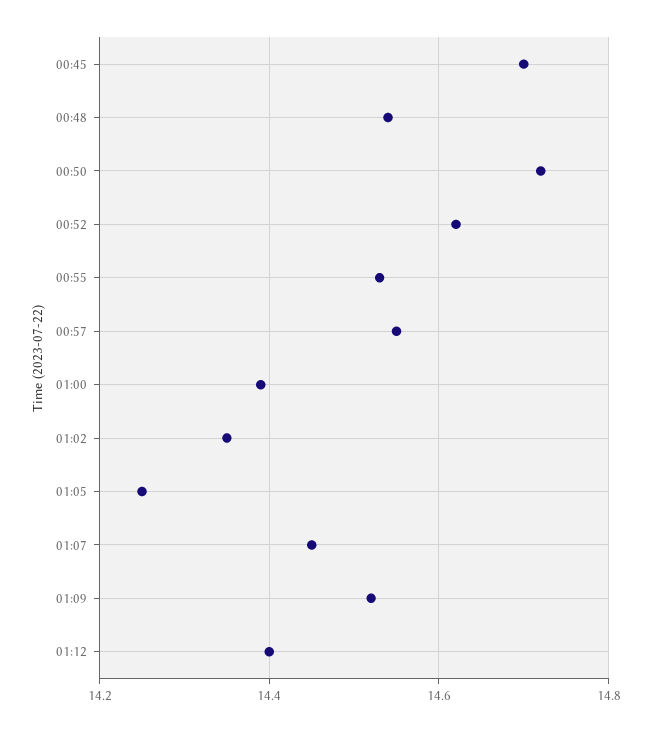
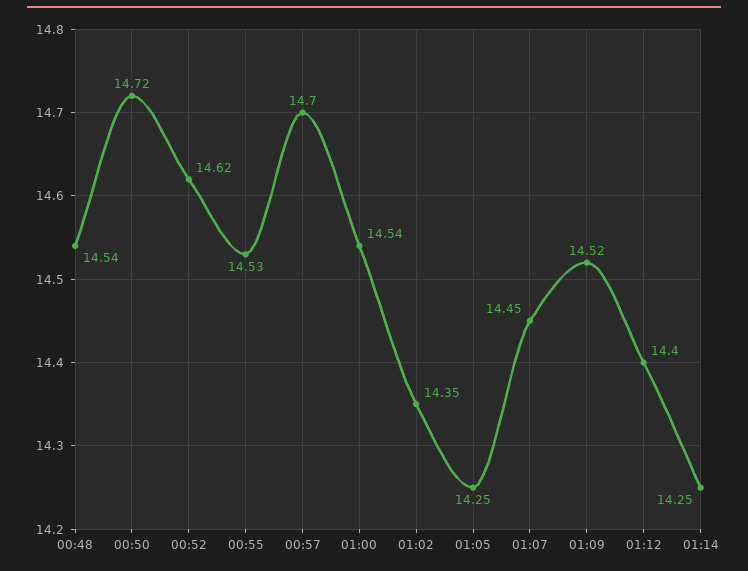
00:45: 14.7 -> none
00:57: 14.55 -> 14.7
01:00: 14.4 -> 14.54
01:14: none -> 14.25

